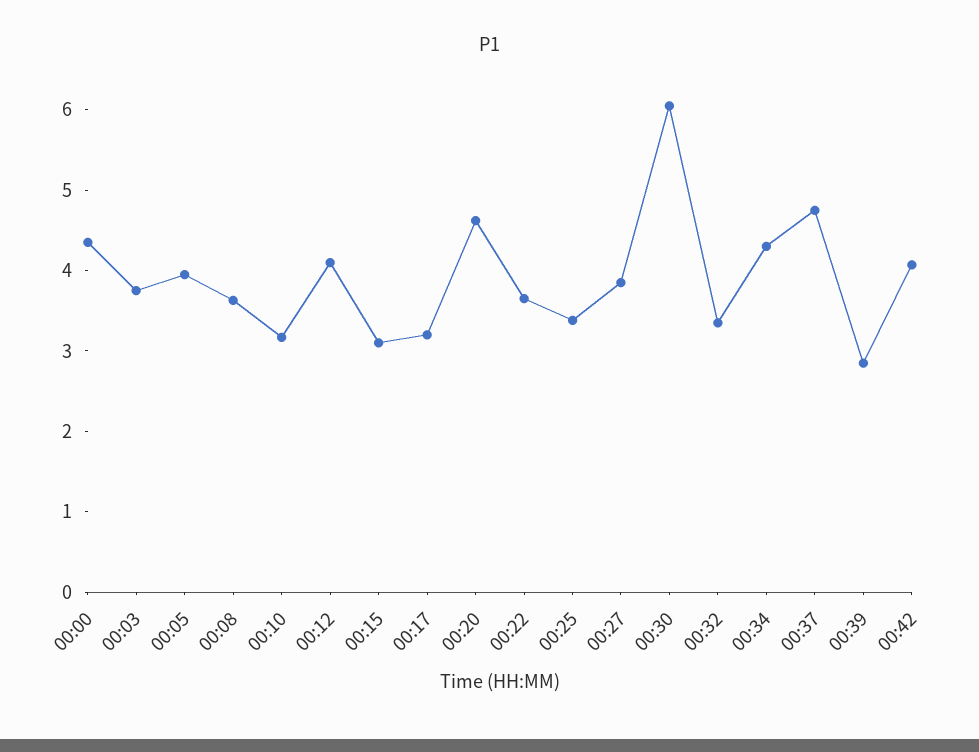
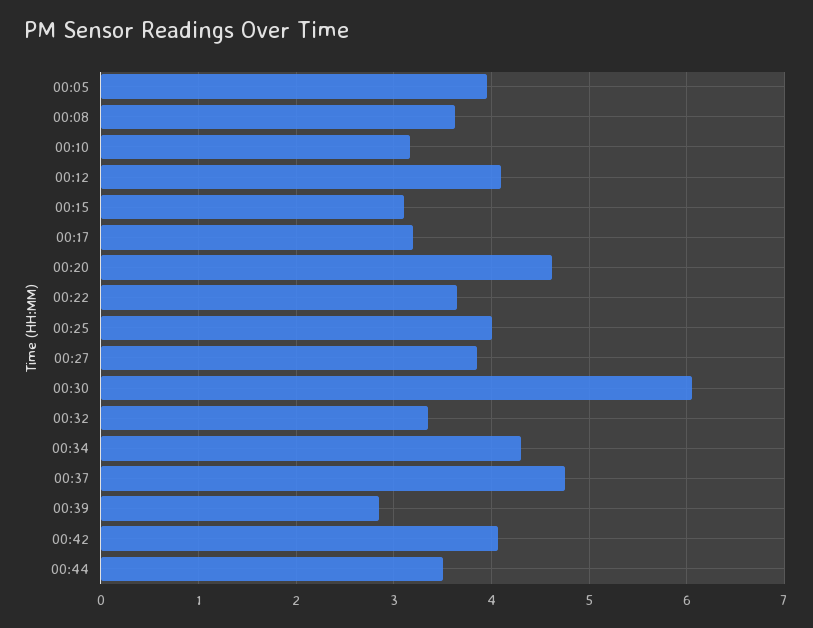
00:00: 4.4 -> none
00:03: 3.8 -> none
00:25: 3.4 -> 4
00:44: none -> 3.5

